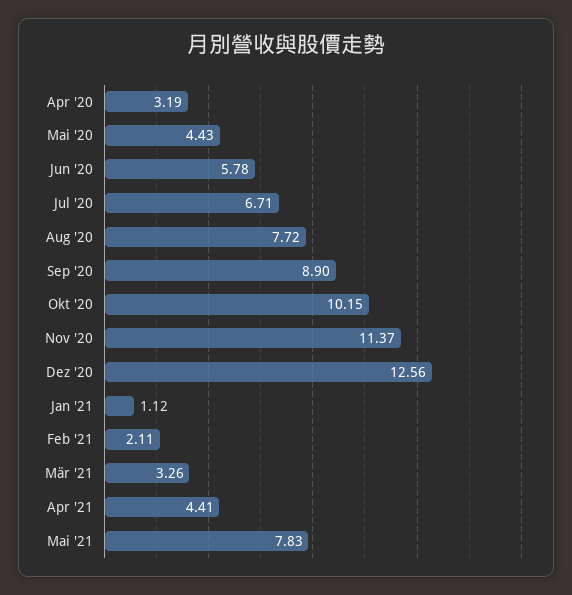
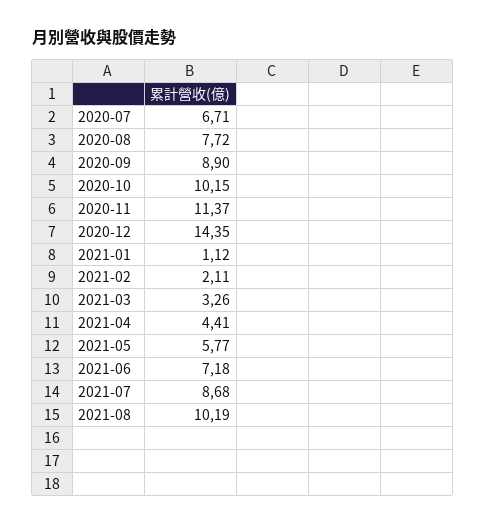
Apr '20: 3.19 -> none
Mai '20: 4.43 -> none
Jun '20: 5.78 -> none
Dez '20: 12.56 -> 14.35
Mai '21: 7.83 -> 5.77
2021-06: none -> 7.18
2021-07: none -> 8.68
2021-08: none -> 10.19

